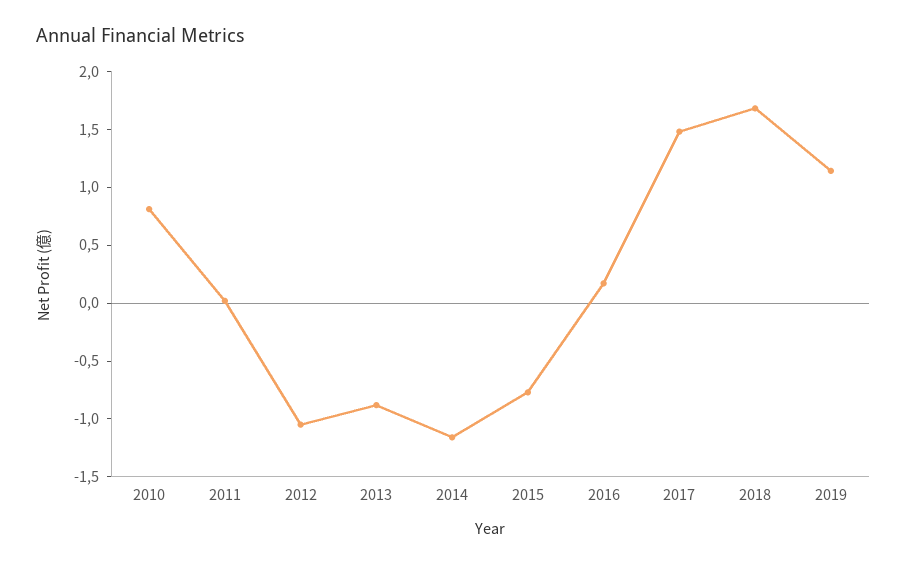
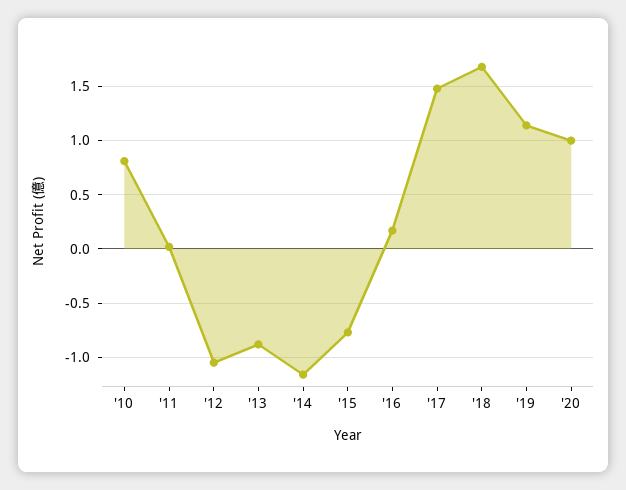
'20: none -> 1

